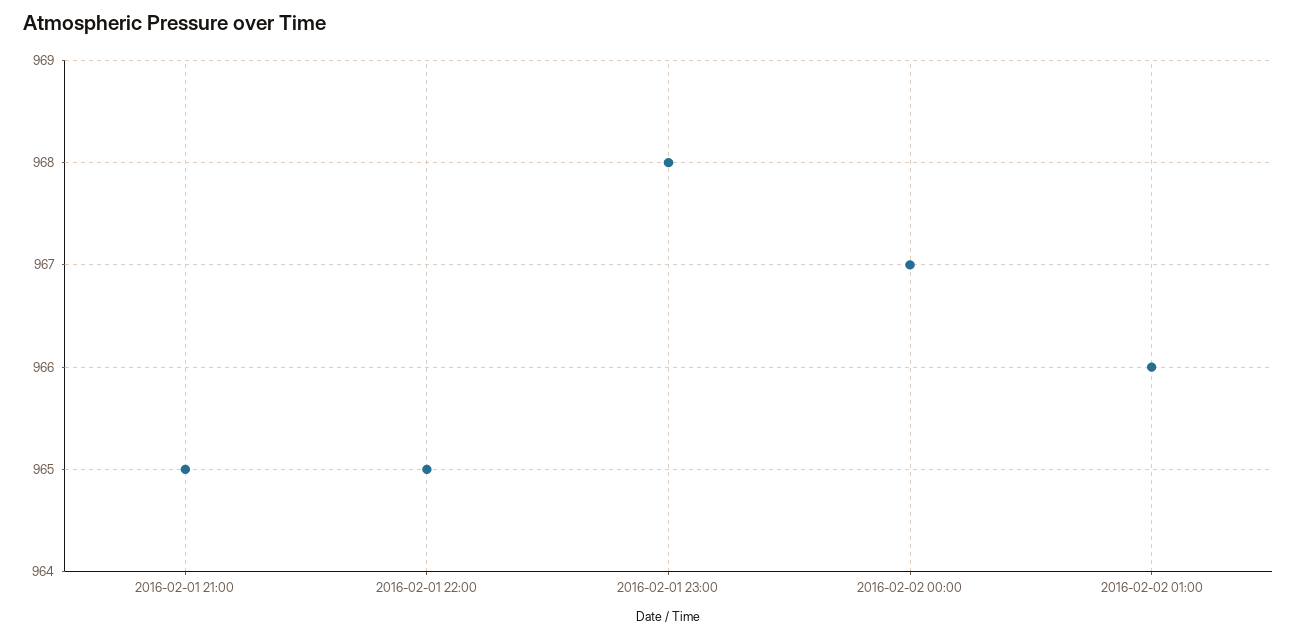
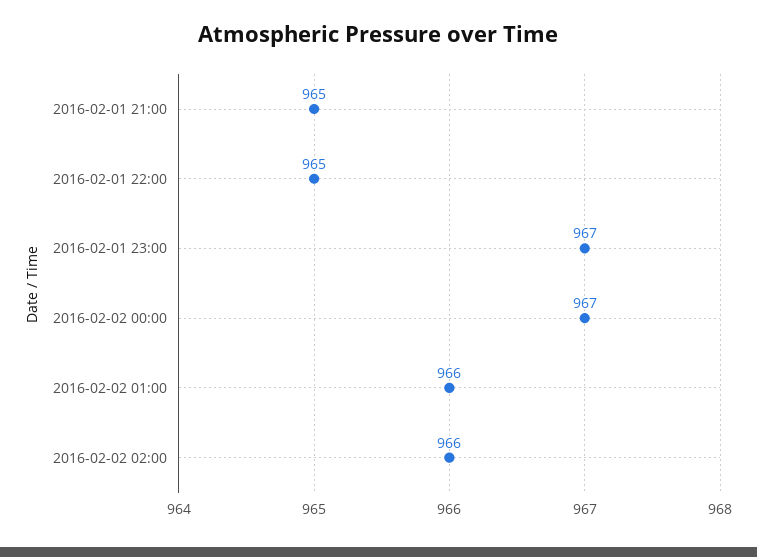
2016-02-01 23:00: 968 -> 967
2016-02-02 02:00: none -> 966

